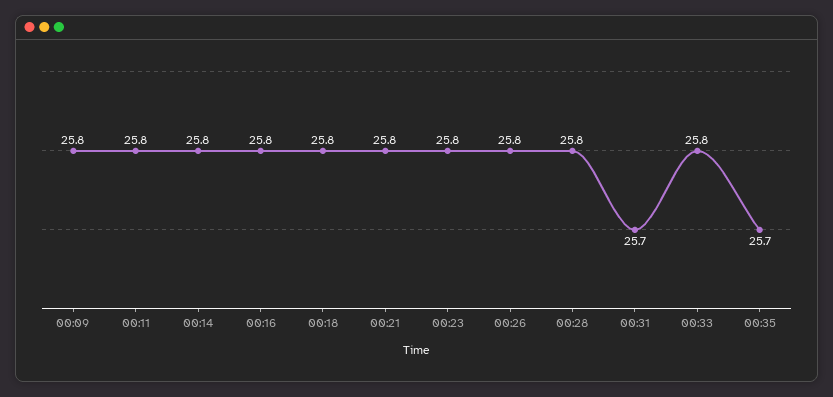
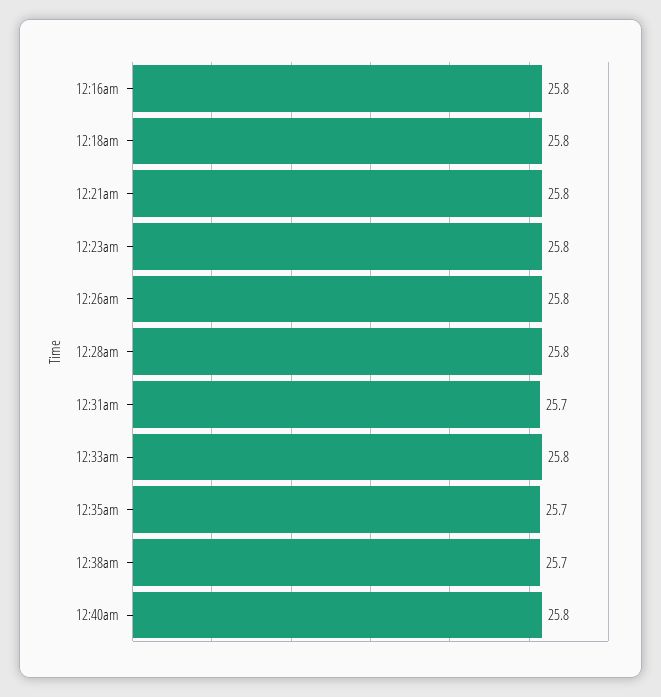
00:09: 25.8 -> none
00:11: 25.8 -> none
00:14: 25.8 -> none
12:38am: none -> 25.7
12:40am: none -> 25.8

